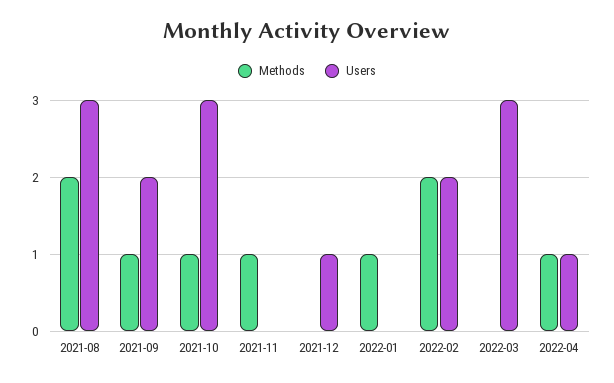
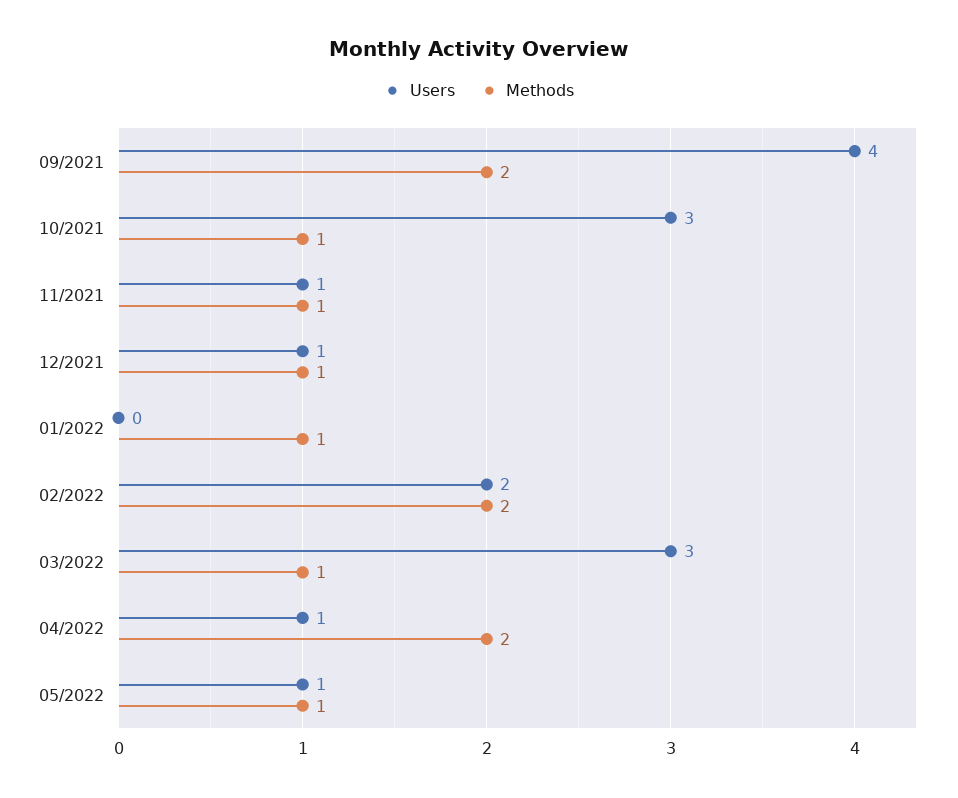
Methods, 2021-08: 2 -> none
Users, 2021-08: 3 -> none
Methods, 2021-09: 1 -> 2
Users, 2021-09: 2 -> 4
Users, 2021-11: 0 -> 1
Methods, 2021-12: 0 -> 1
Methods, 2022-03: 0 -> 1
Methods, 2022-04: 1 -> 2
Users, 05/2022: none -> 1
Methods, 05/2022: none -> 1

